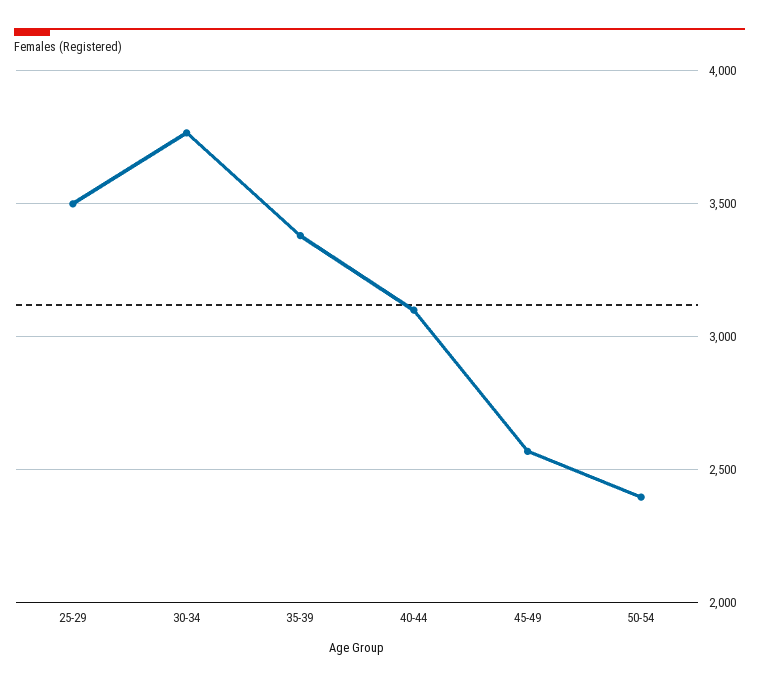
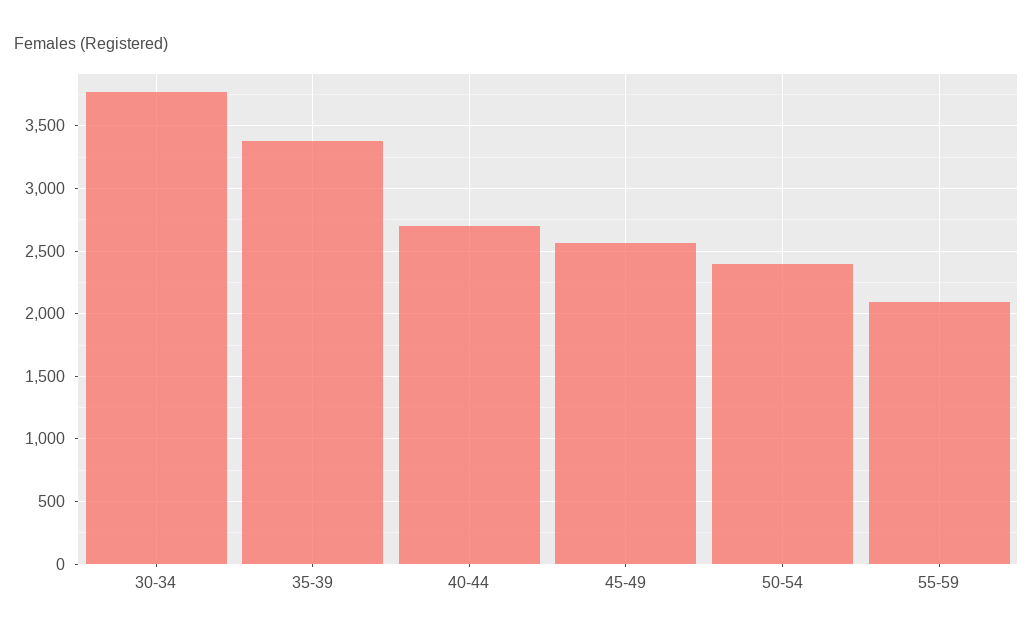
25-29: 3500 -> none
40-44: 3100 -> 2700
55-59: none -> 2100

